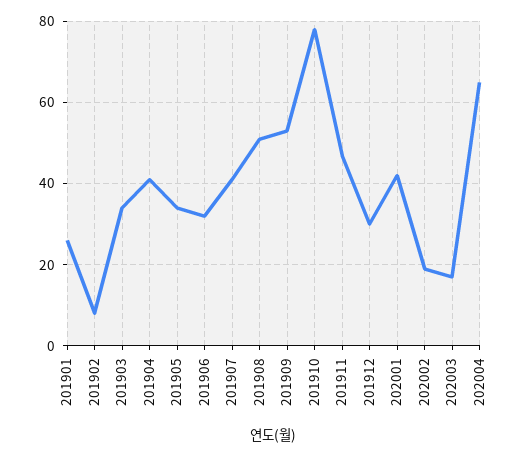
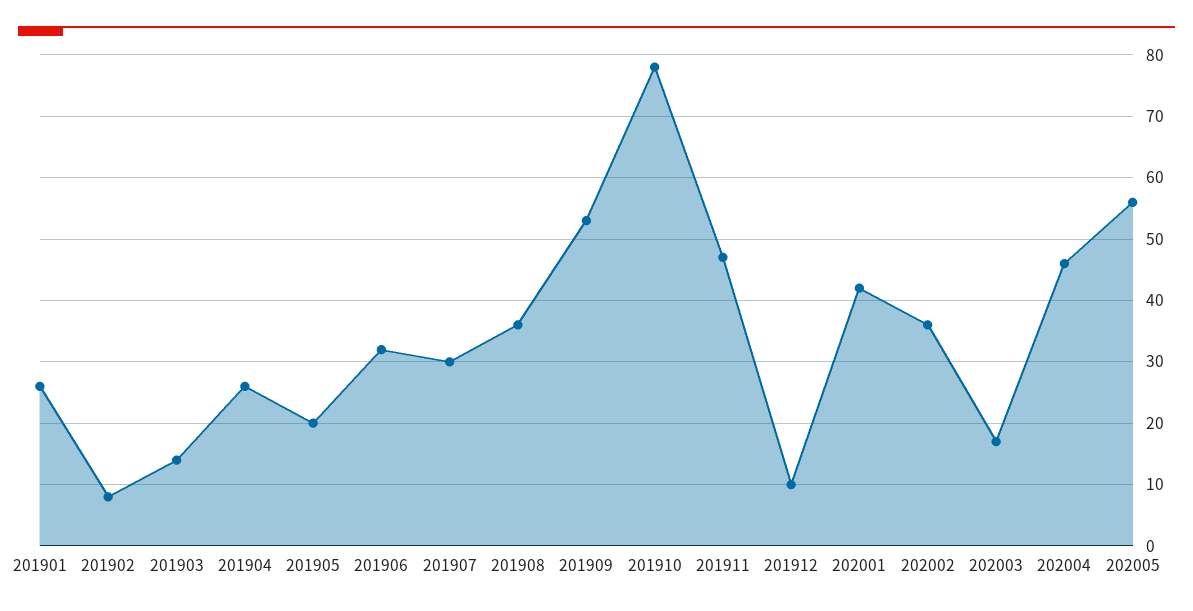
201903: 35 -> 14
201904: 40 -> 26
201905: 35 -> 20
201907: 40 -> 30
201908: 50 -> 36
201912: 30 -> 10
202002: 20 -> 36
202004: 65 -> 46
202005: none -> 56

